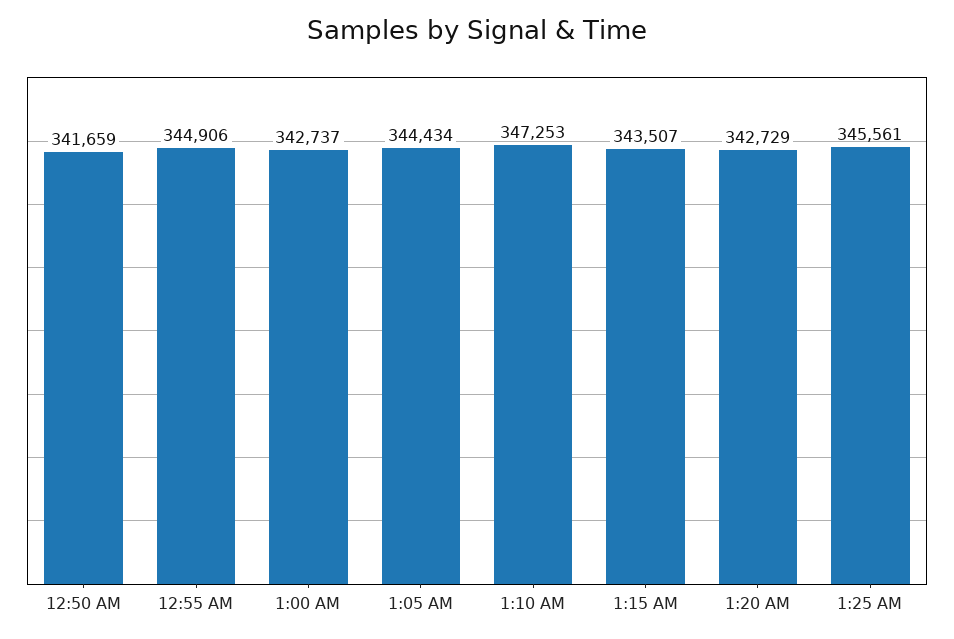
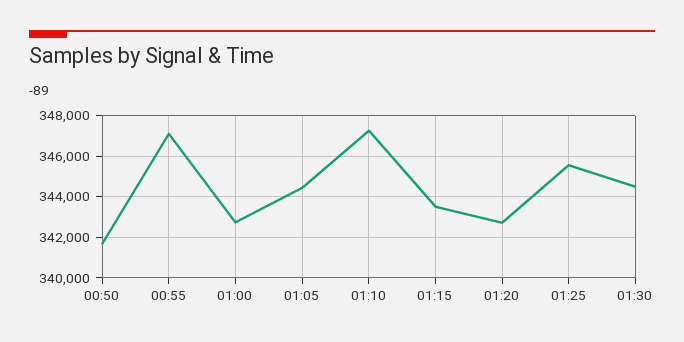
12:55 AM: 344906 -> 347000
01:30: none -> 344500

